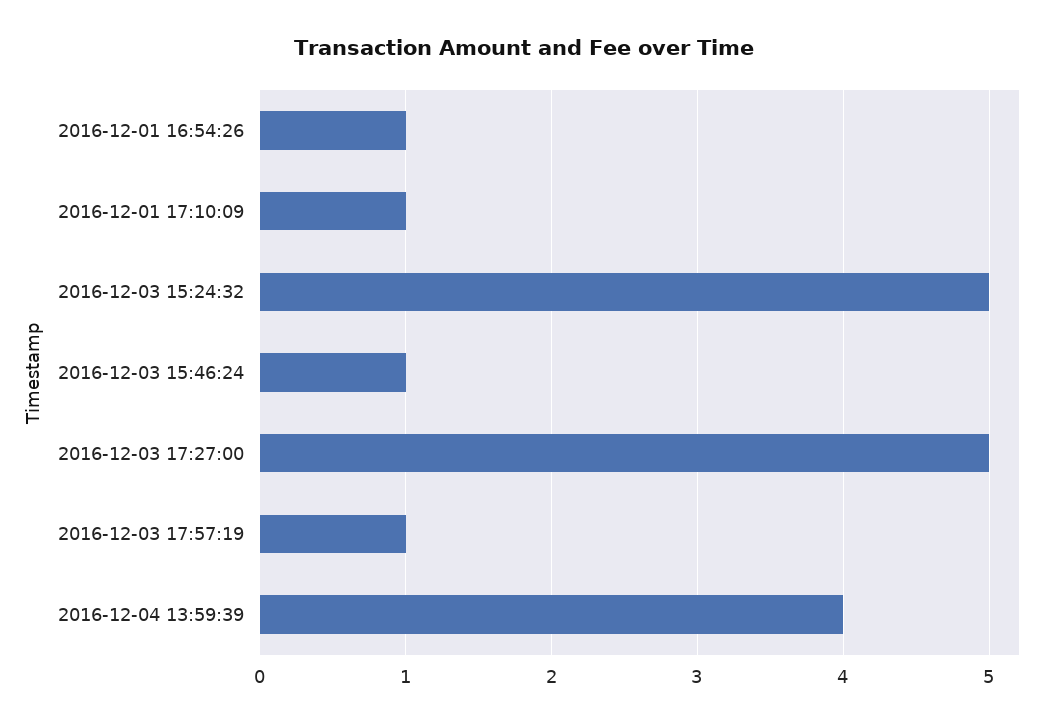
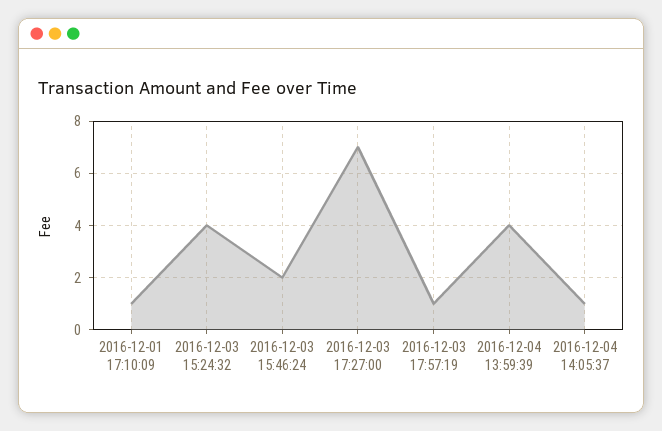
2016-12-01 16:54:26: 1 -> none
2016-12-03 15:24:32: 5 -> 4
2016-12-03 15:46:24: 1 -> 2
2016-12-03 17:27:00: 5 -> 7
2016-12-04 14:05:37: none -> 1

